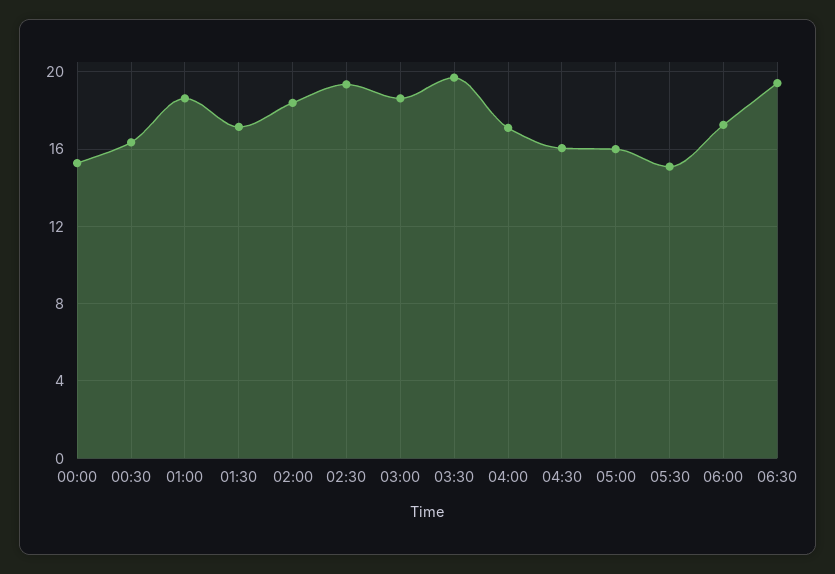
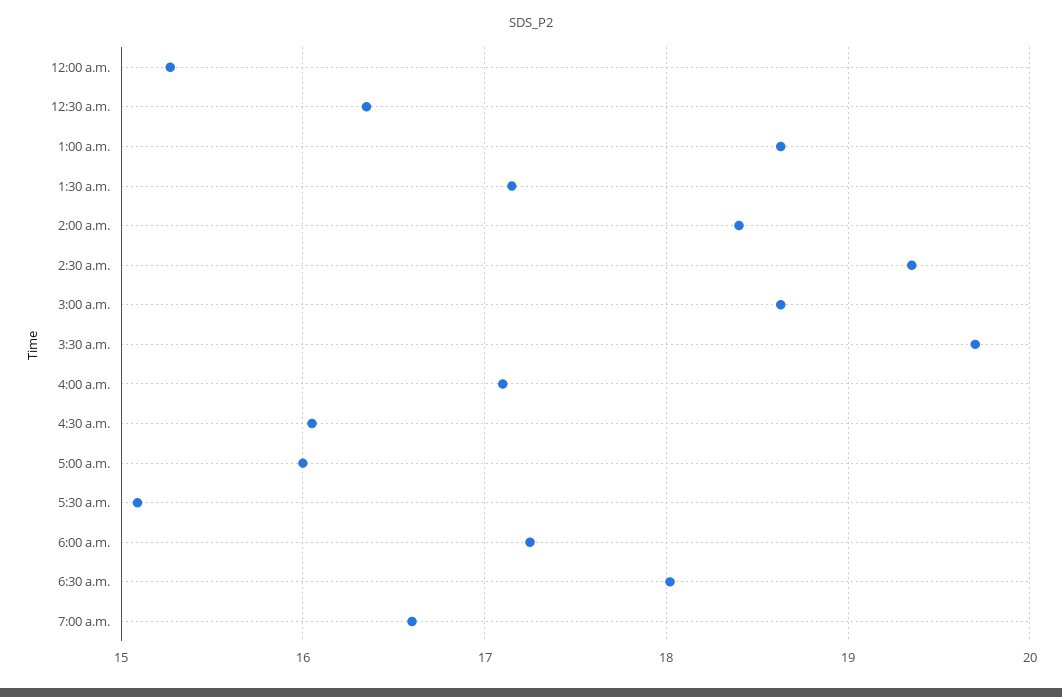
06:30: 19.5 -> 18
7:00 a.m.: none -> 16.6

